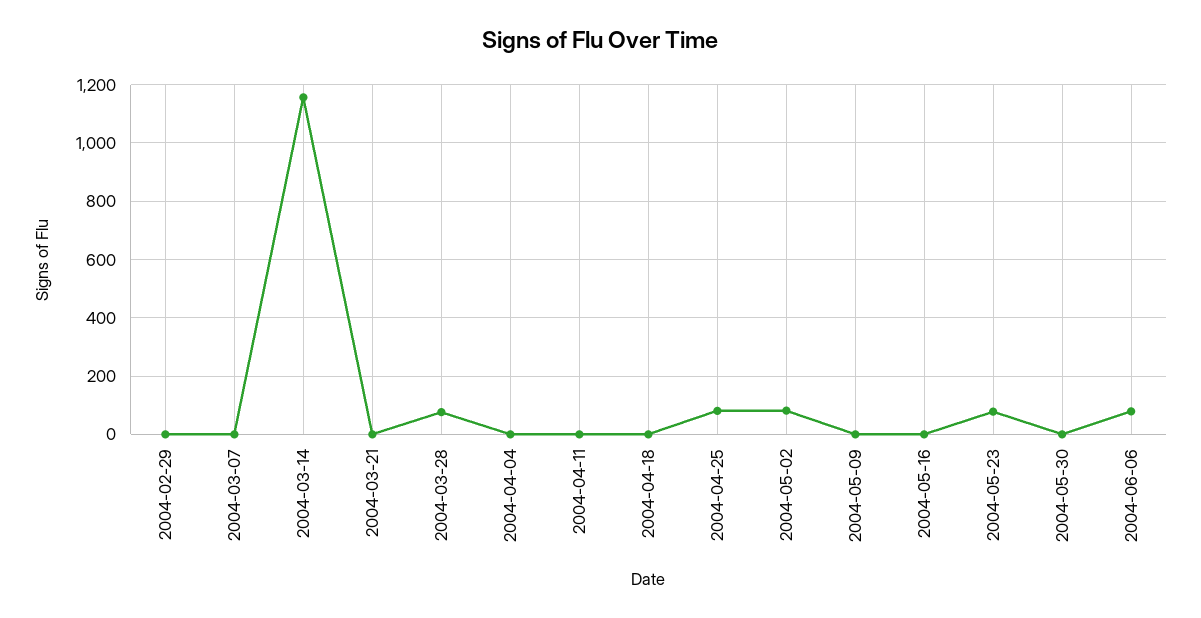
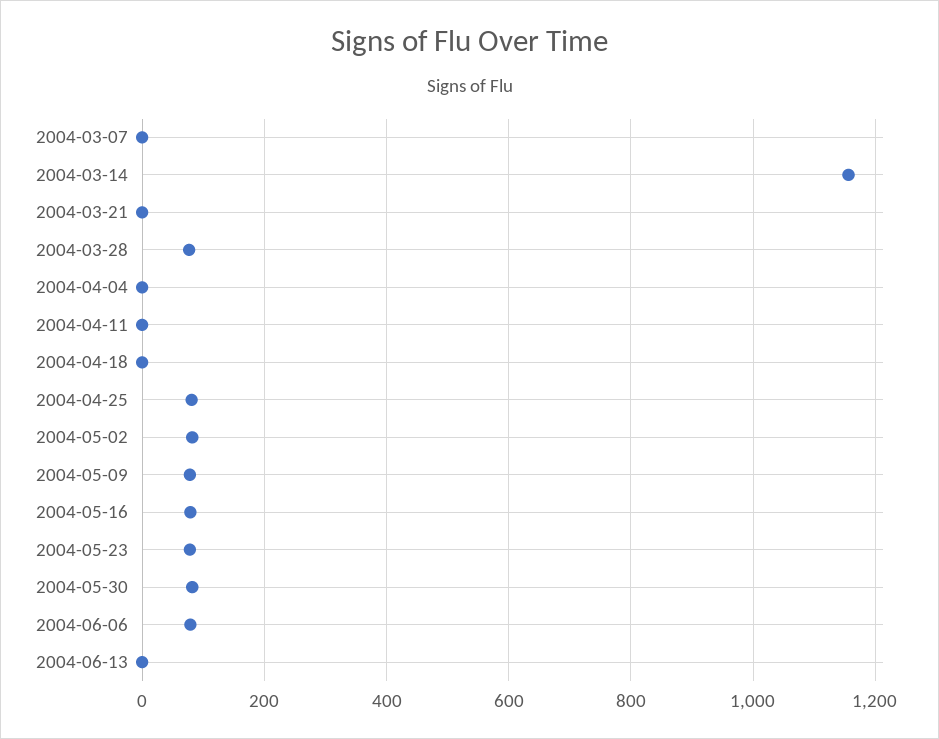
2004-02-29: 0 -> none
2004-05-09: 0 -> 80
2004-05-16: 0 -> 80
2004-05-30: 0 -> 80
2004-06-13: none -> 0

